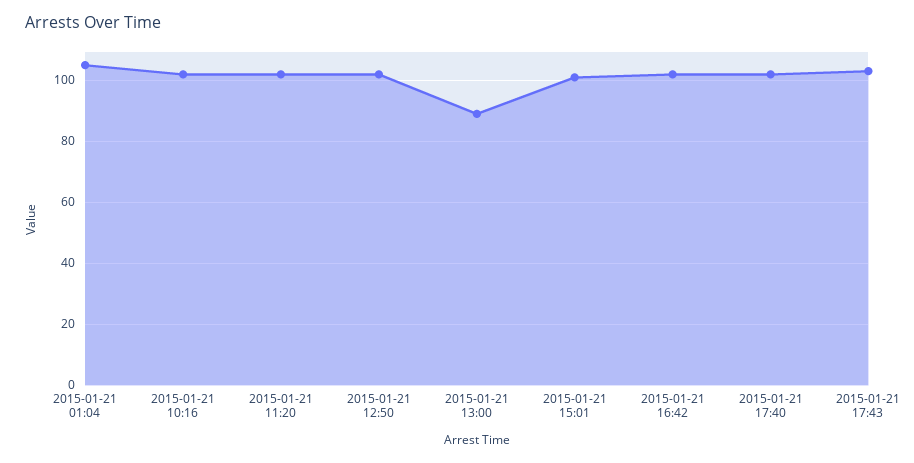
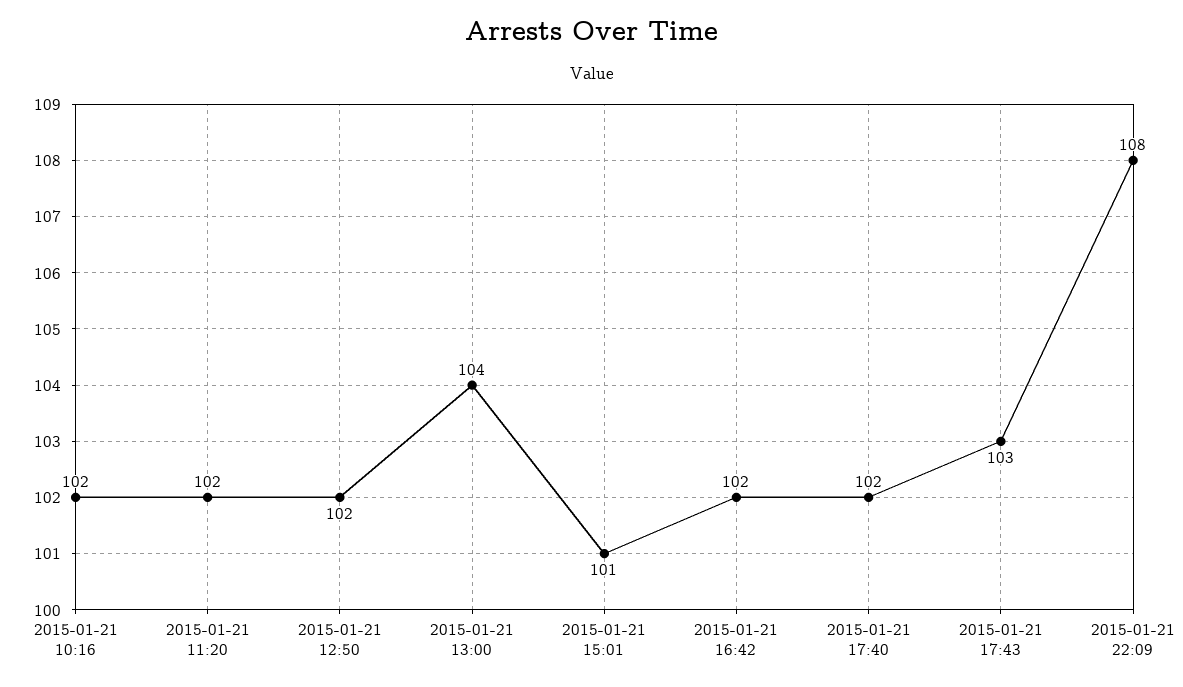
2015-01-21 01:04: 105 -> none
2015-01-21 13:00: 90 -> 104
2015-01-21 22:09: none -> 108

